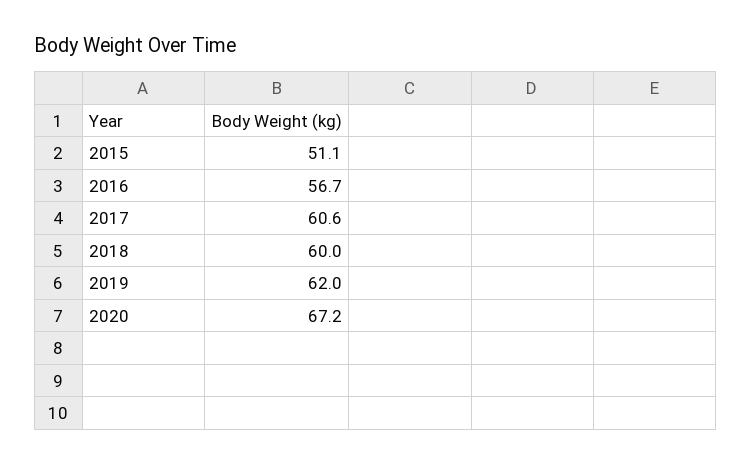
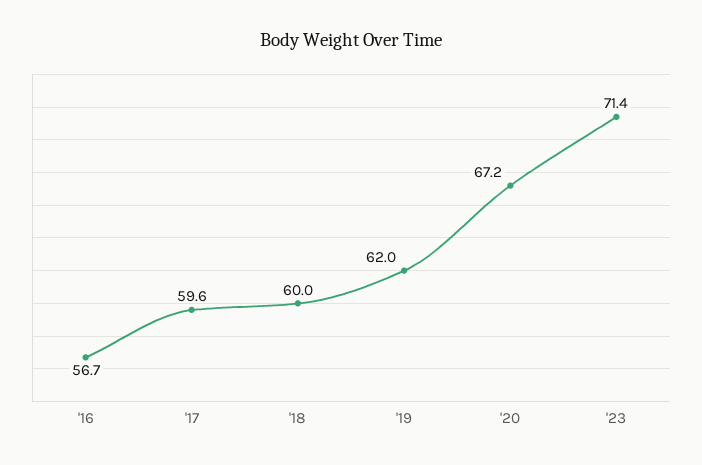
2015: 51.1 -> none
2017: 60.6 -> 59.6
'23: none -> 71.4

